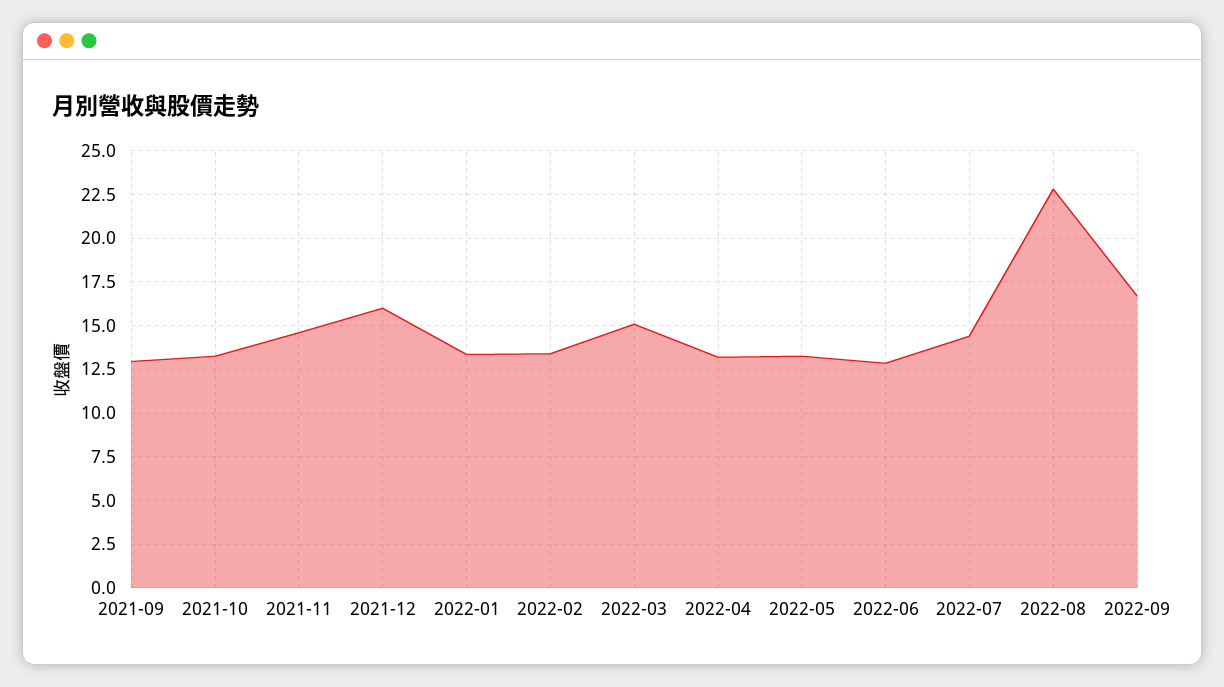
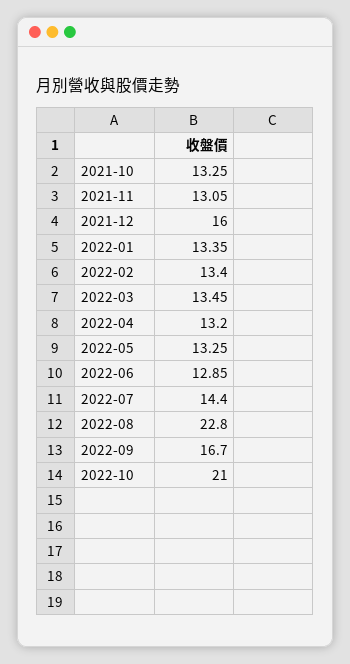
2021-09: 13 -> none
2021-11: 14.5 -> 13.05
2022-03: 15 -> 13.45
2022-10: none -> 21

